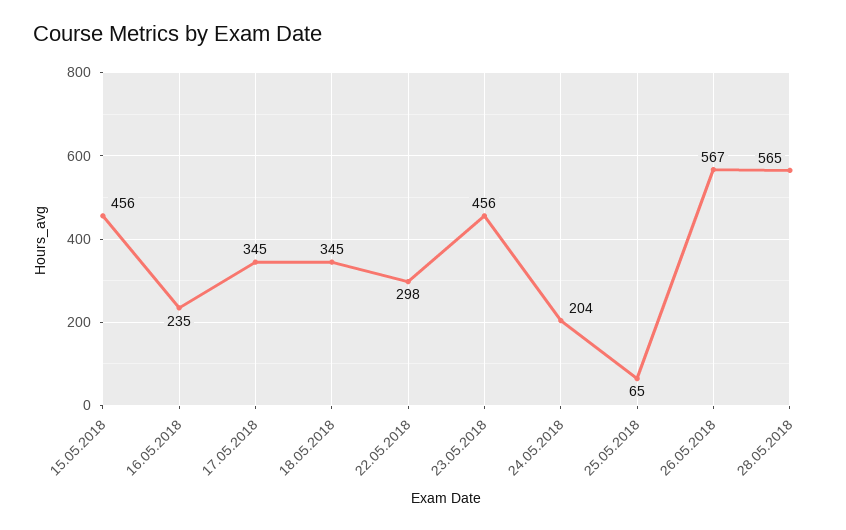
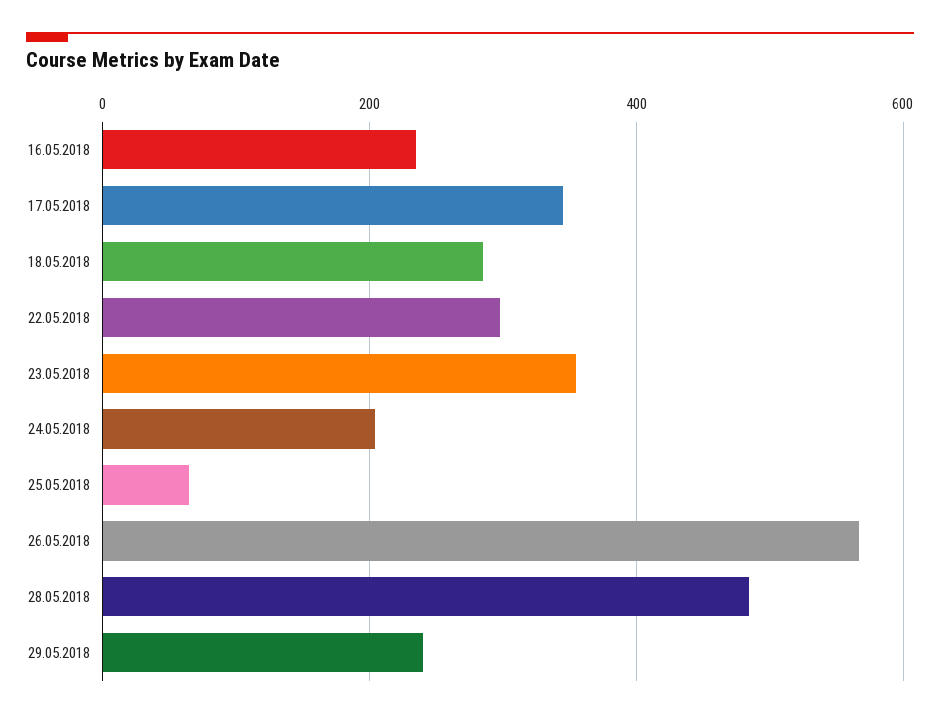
15.05.2018: 456 -> none
18.05.2018: 345 -> 280
23.05.2018: 456 -> 360
28.05.2018: 565 -> 480
29.05.2018: none -> 240

